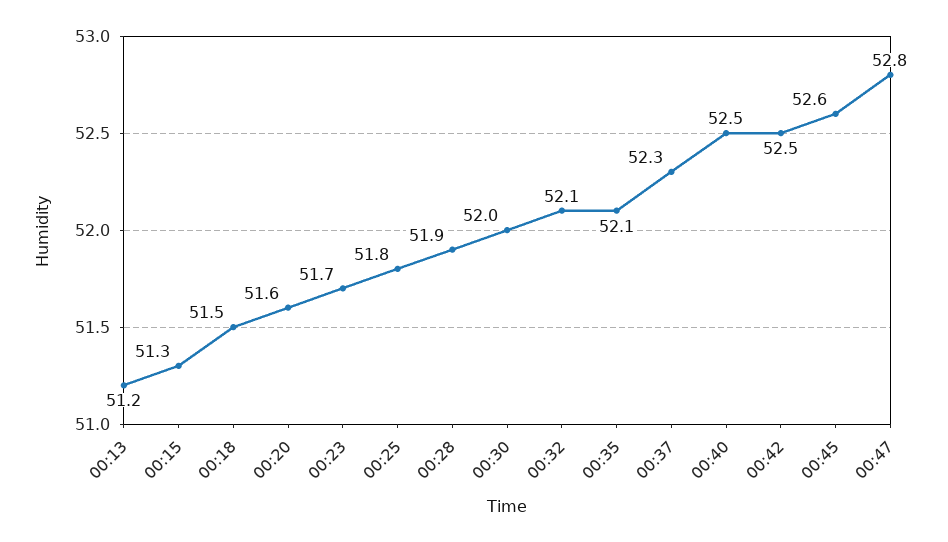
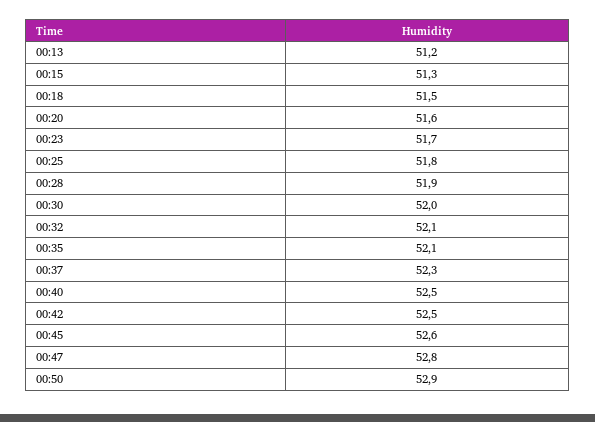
00:50: none -> 52.9

